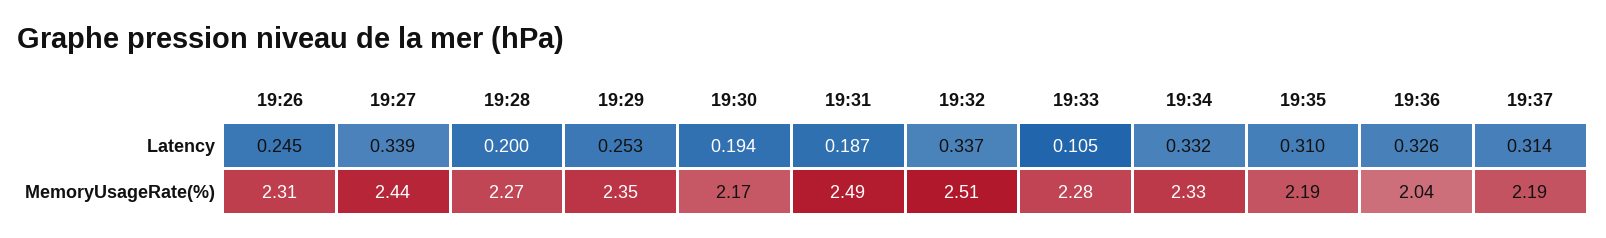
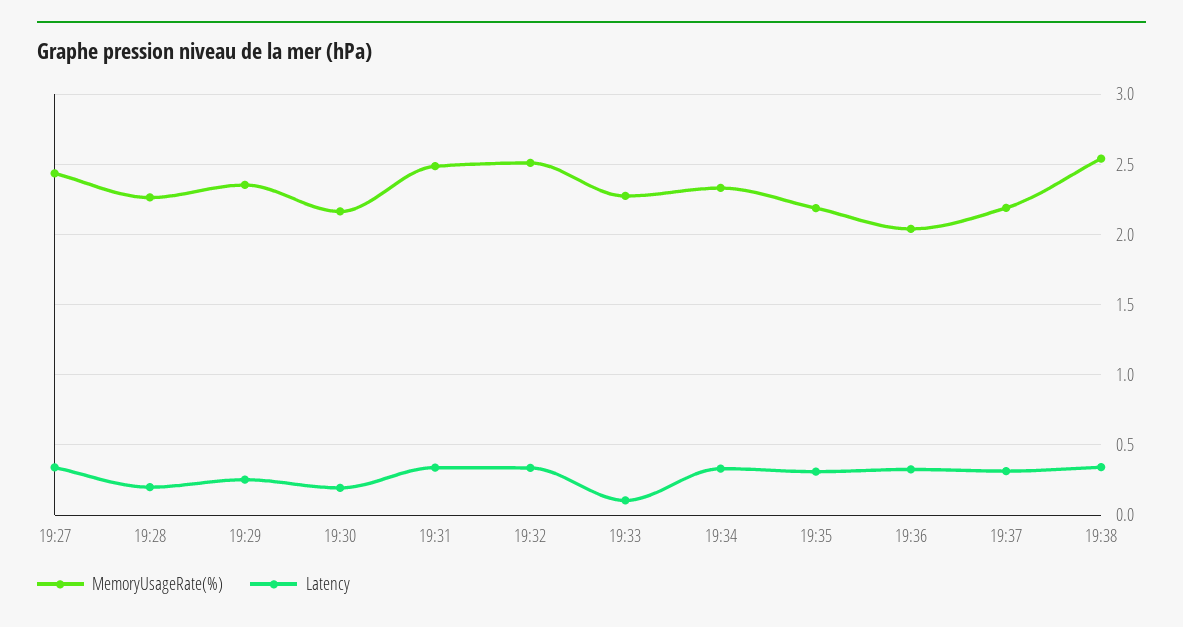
Latency, 19:26: 0.245 -> none
Latency, 19:31: 0.187 -> 0.35
MemoryUsageRate(%), 19:26: 2.31 -> none
MemoryUsageRate(%), 19:38: none -> 2.55
Latency, 19:38: none -> 0.35

